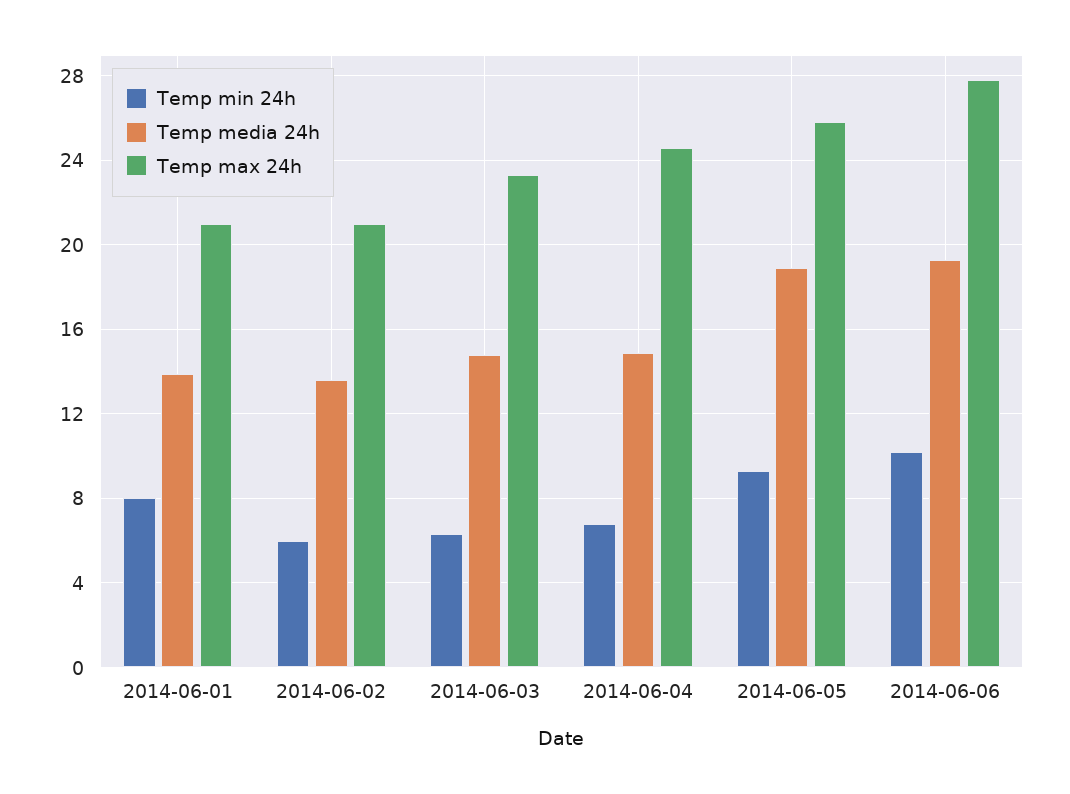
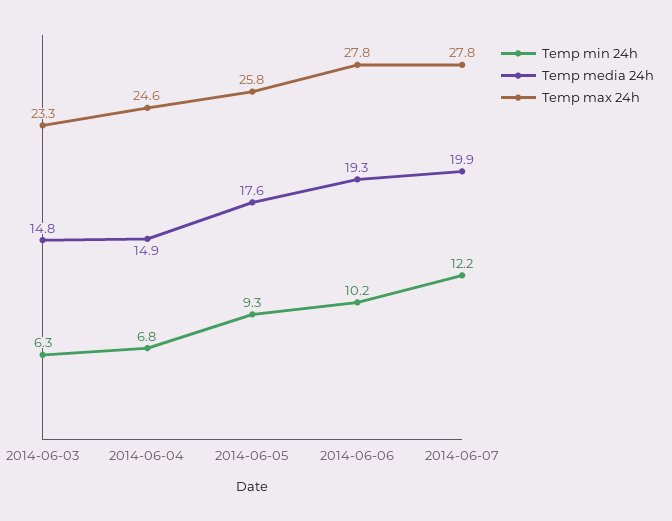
Temp min 24h, 2014-06-01: 8 -> none
Temp media 24h, 2014-06-01: 14 -> none
Temp max 24h, 2014-06-01: 21 -> none
Temp min 24h, 2014-06-02: 6 -> none
Temp media 24h, 2014-06-02: 13.5 -> none
Temp max 24h, 2014-06-02: 21 -> none
Temp media 24h, 2014-06-05: 19 -> 17.6
Temp min 24h, 2014-06-07: none -> 12.2
Temp media 24h, 2014-06-07: none -> 19.9
Temp max 24h, 2014-06-07: none -> 27.8

